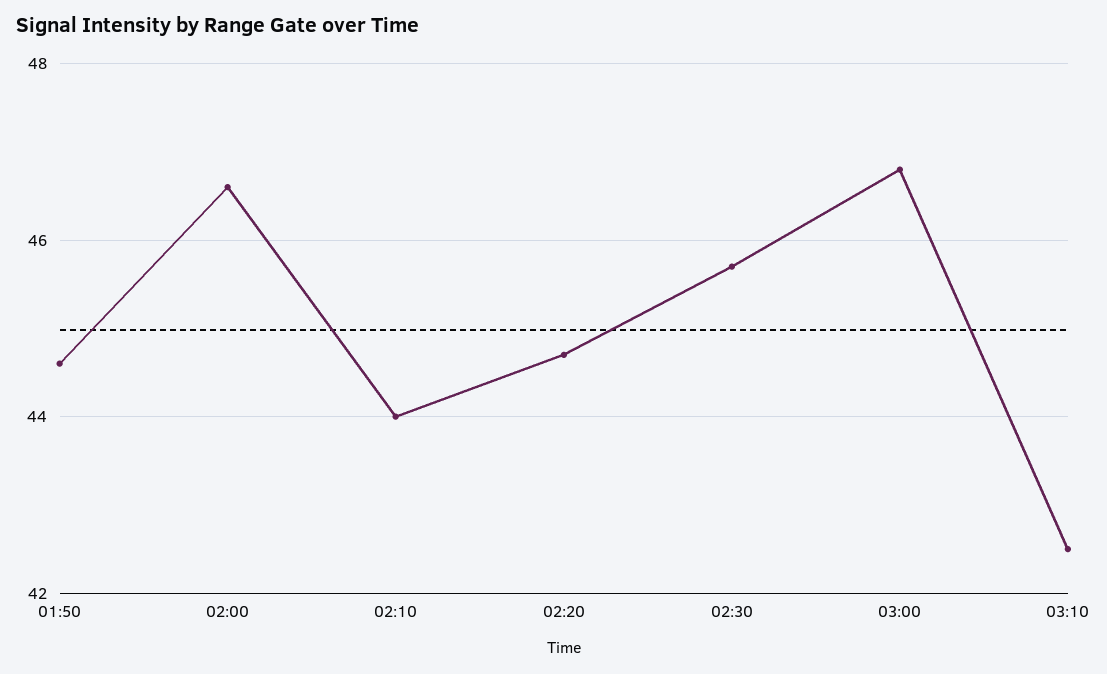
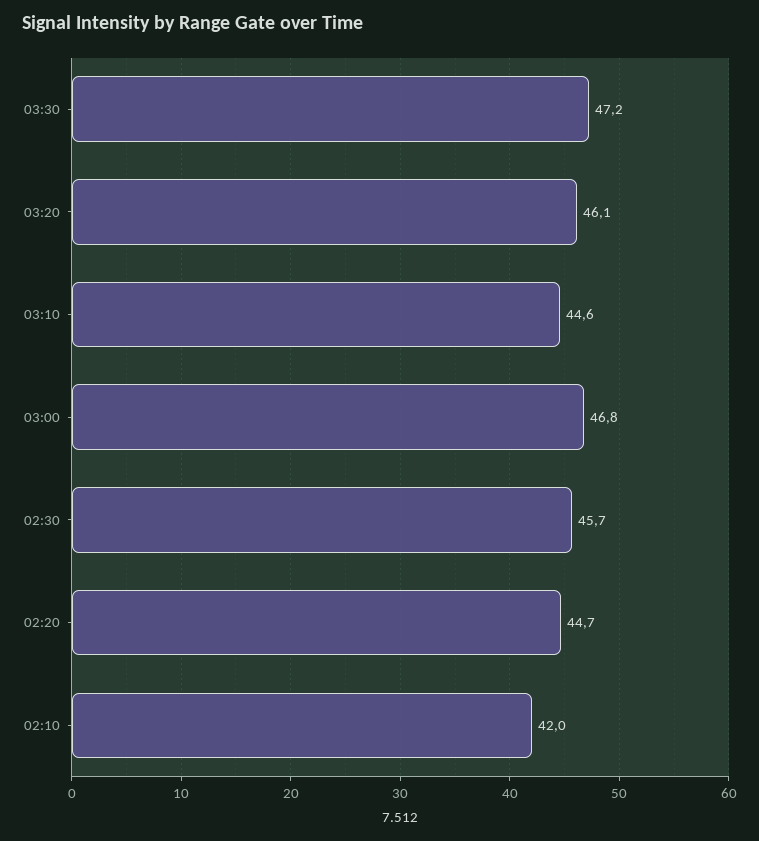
01:50: 44.5 -> none
02:00: 46.5 -> none
02:10: 44 -> 42
03:10: 42.5 -> 44.6
03:30: none -> 47.2
03:20: none -> 46.1

